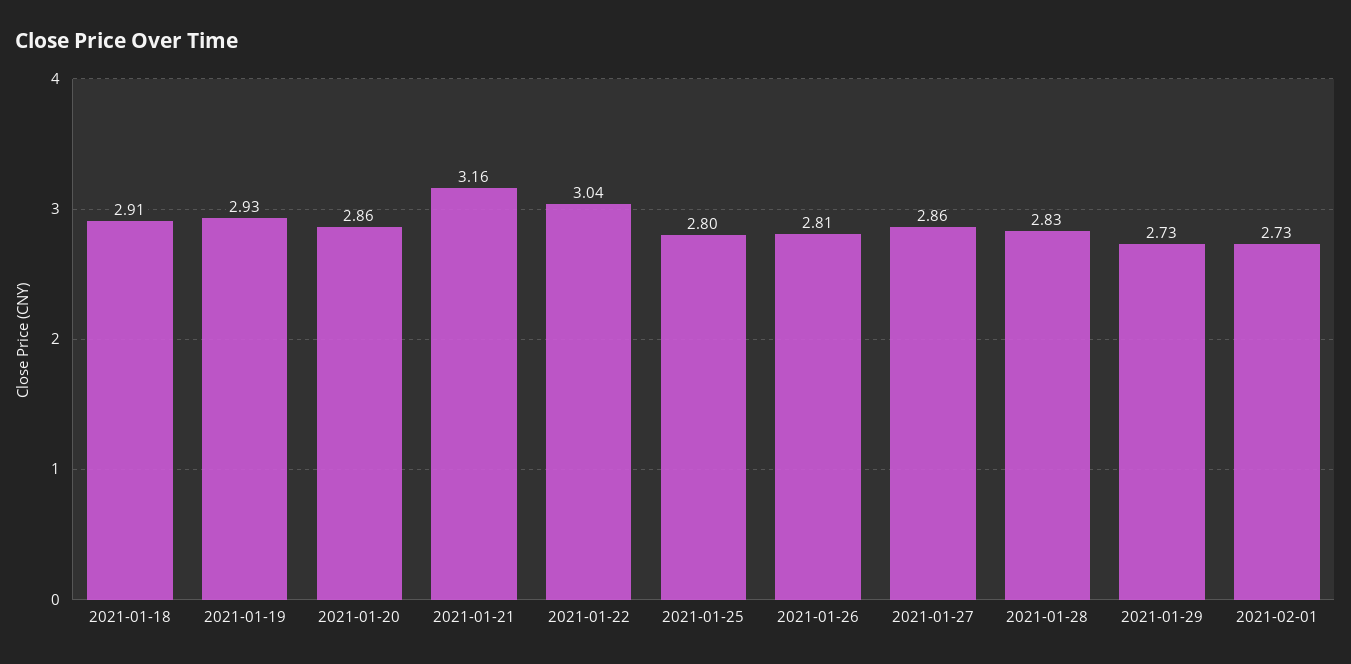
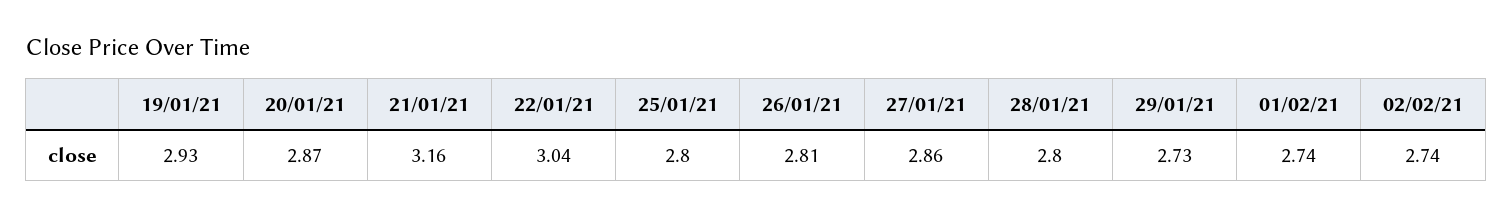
2021-01-18: 2.91 -> none
2021-01-20: 2.86 -> 2.87
2021-01-28: 2.83 -> 2.8
2021-02-01: 2.73 -> 2.74
02/02/21: none -> 2.74

